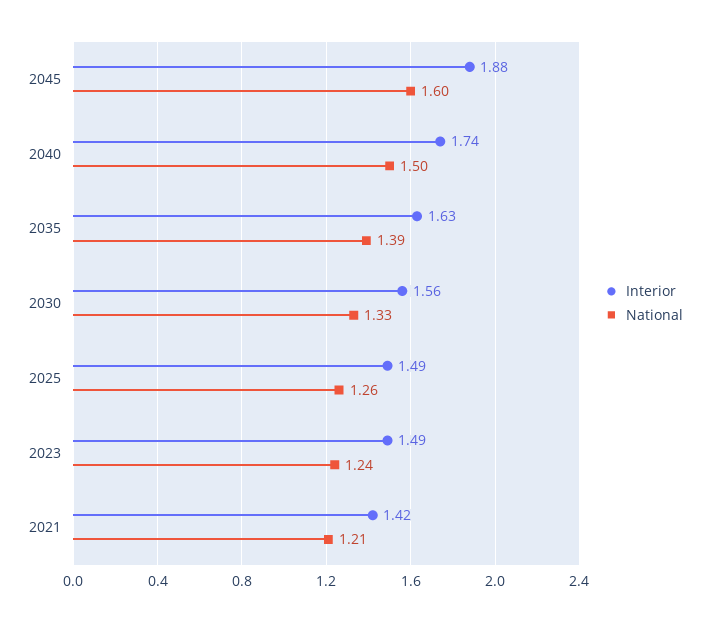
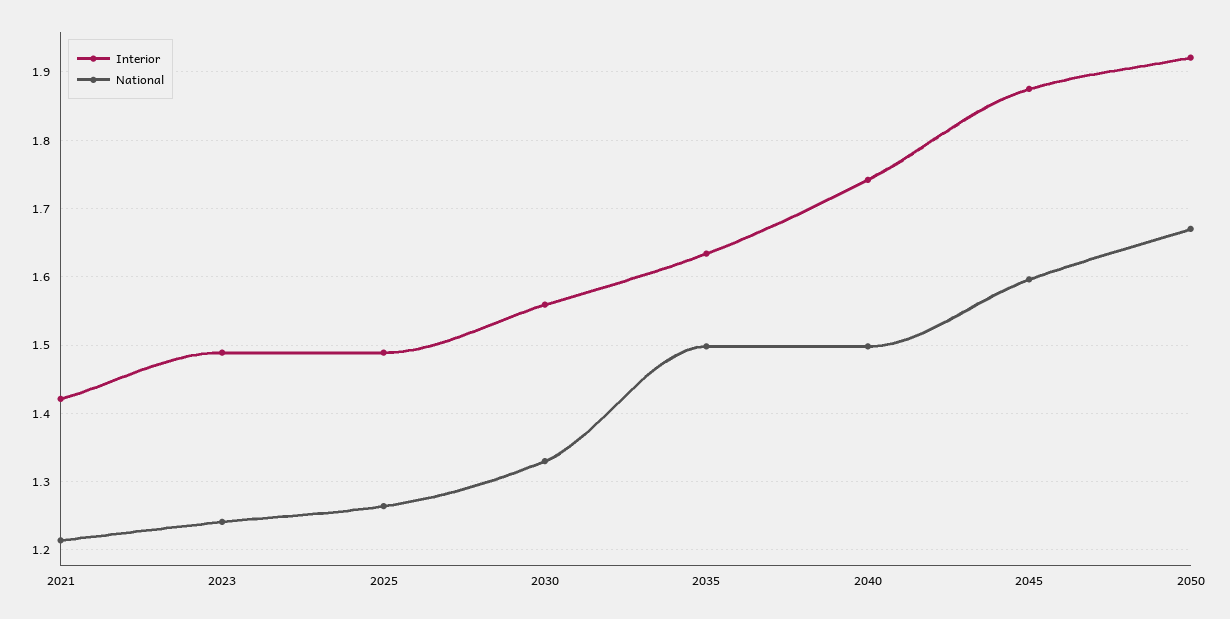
National, 2035: 1.39 -> 1.5
Interior, 2050: none -> 1.92
National, 2050: none -> 1.67

